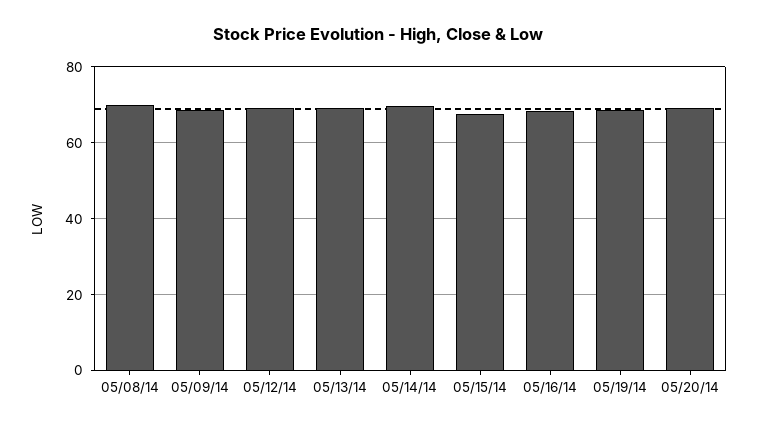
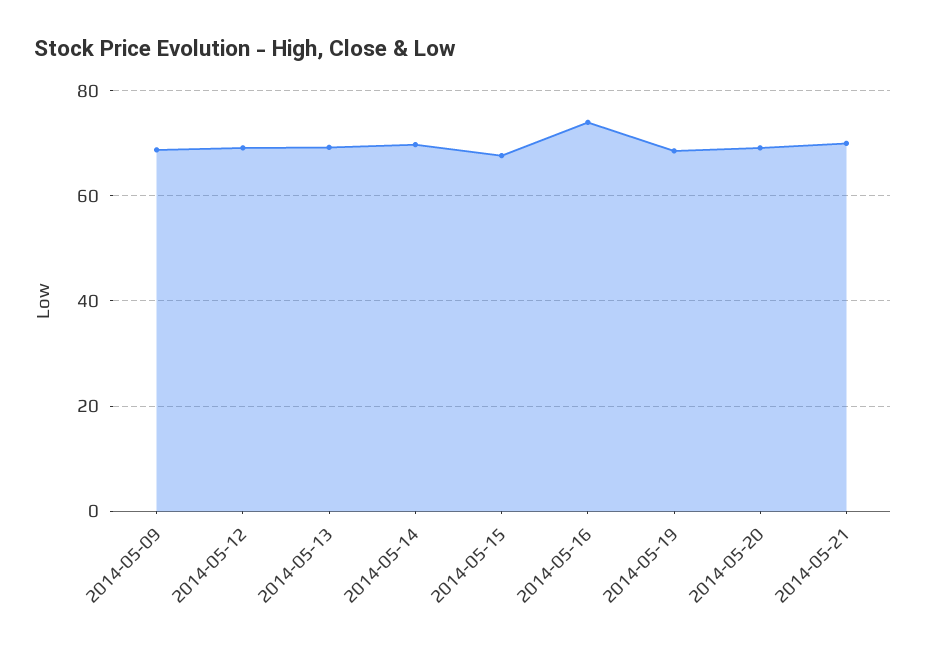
05/08/14: 70 -> none
05/16/14: 68 -> 74
2014-05-21: none -> 70

